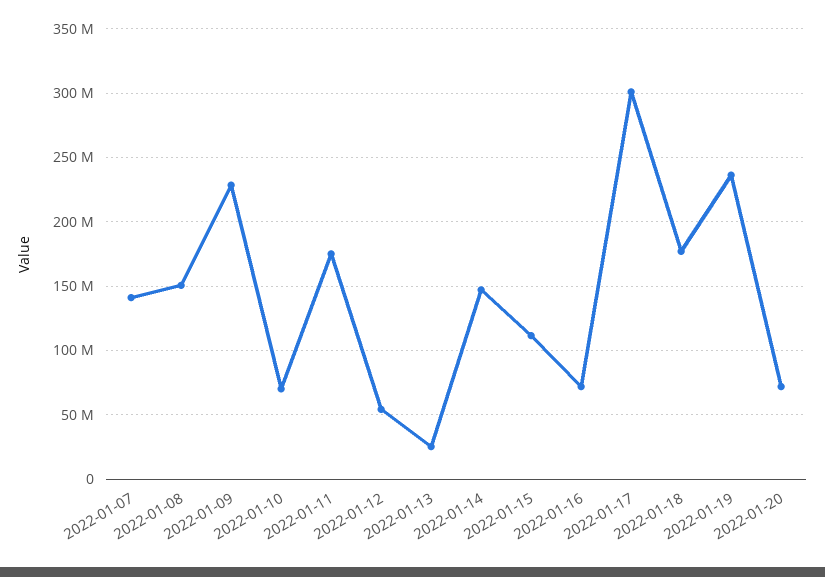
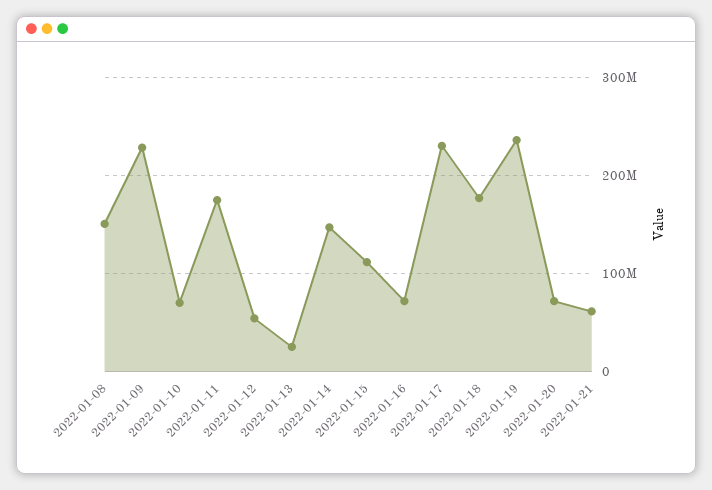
2022-01-07: 140000000 -> none
2022-01-17: 300000000 -> 230000000
2022-01-21: none -> 60000000

